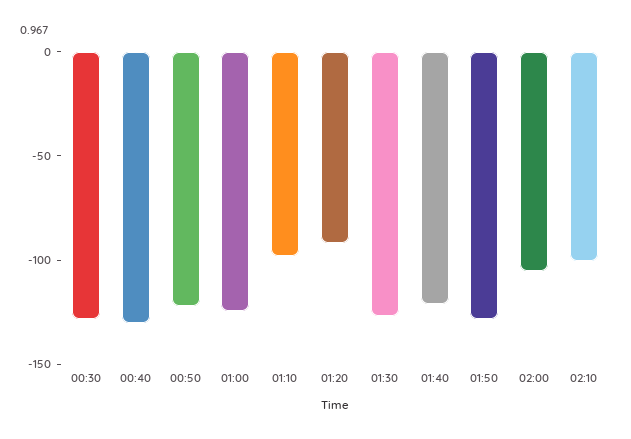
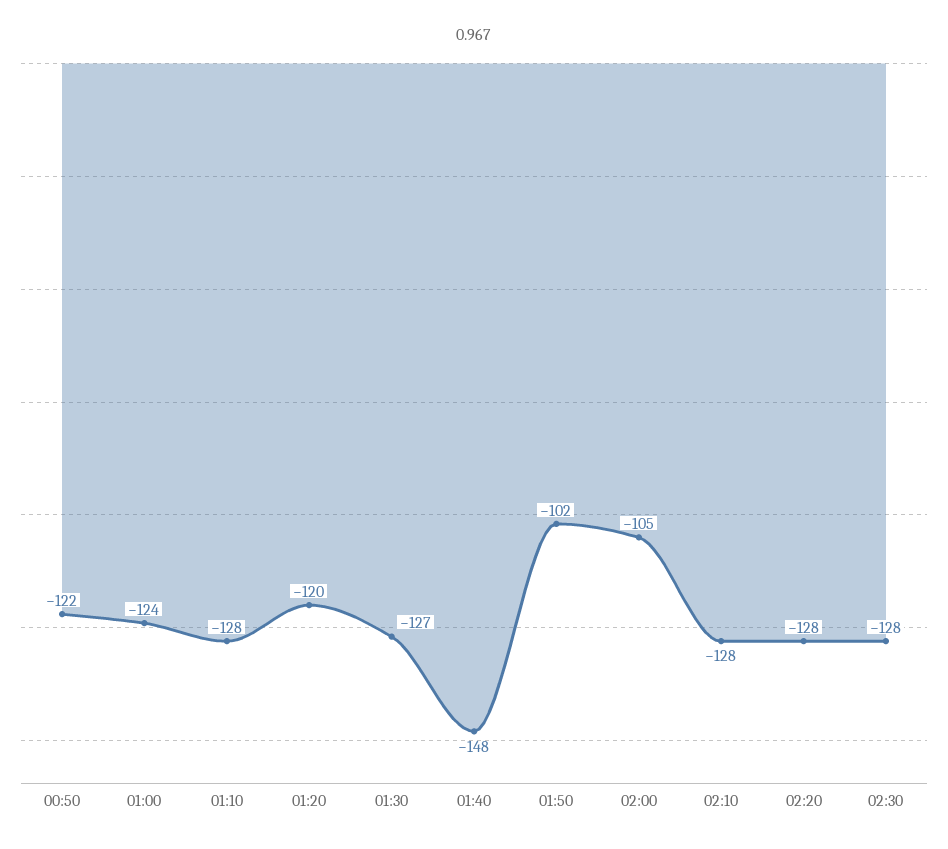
00:30: -130 -> none
00:40: -130 -> none
01:10: -100 -> -128
01:20: -90 -> -120
01:40: -120 -> -148
01:50: -130 -> -102
02:10: -100 -> -128
02:20: none -> -128
02:30: none -> -128

